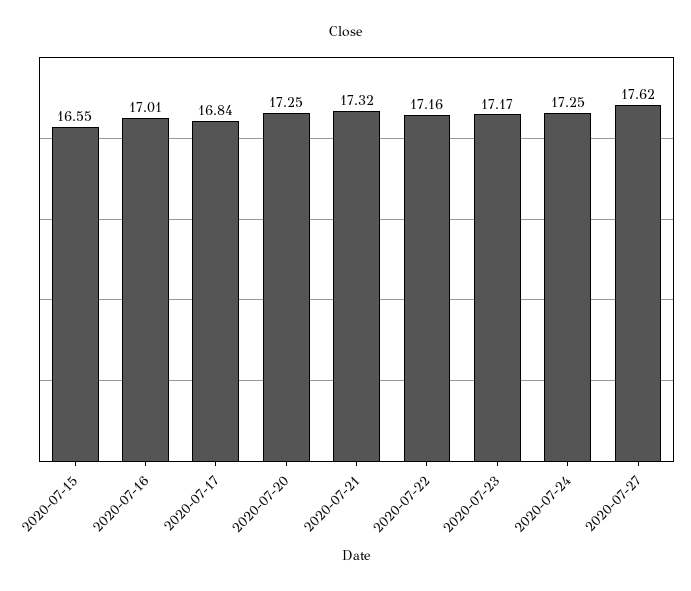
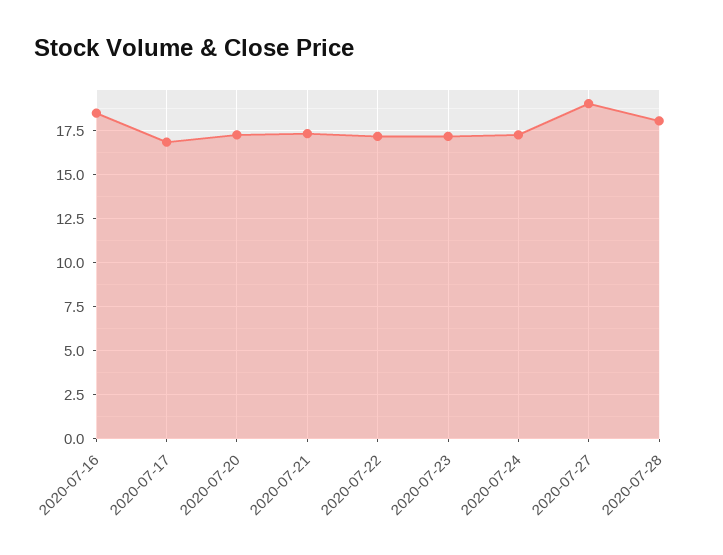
2020-07-15: 16.55 -> none
2020-07-16: 17.01 -> 18.5
2020-07-27: 17.62 -> 19
2020-07-28: none -> 18

